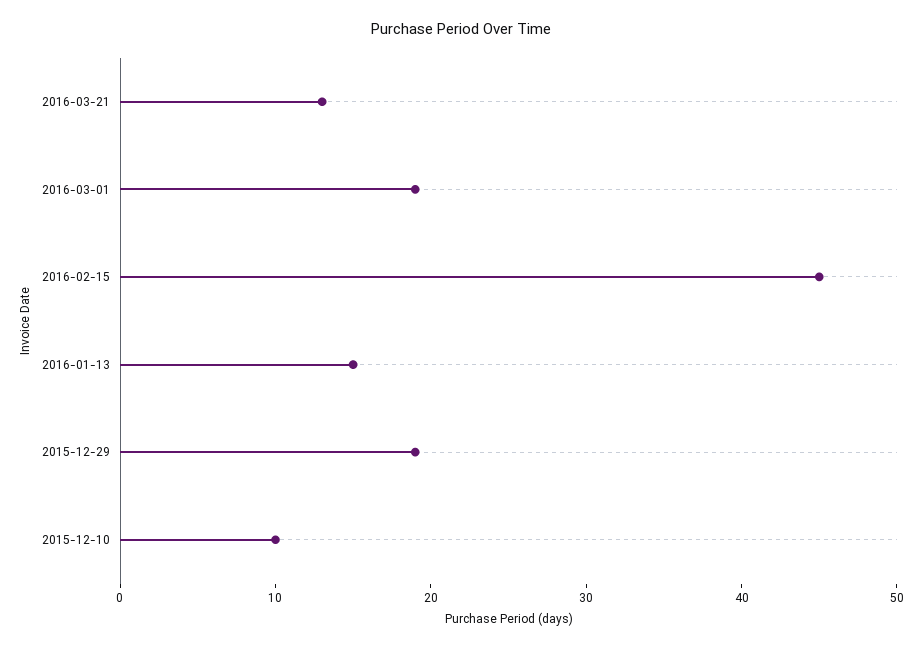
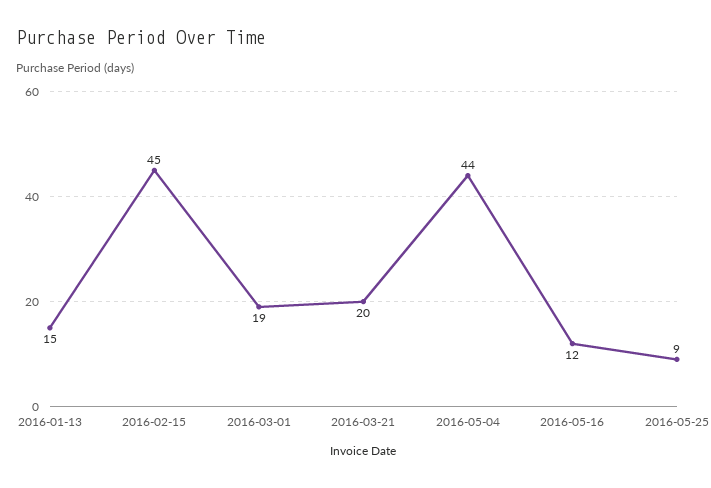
2016-03-21: 13 -> 20
2015-12-29: 19 -> none
2015-12-10: 10 -> none
2016-05-04: none -> 44
2016-05-16: none -> 12
2016-05-25: none -> 9

